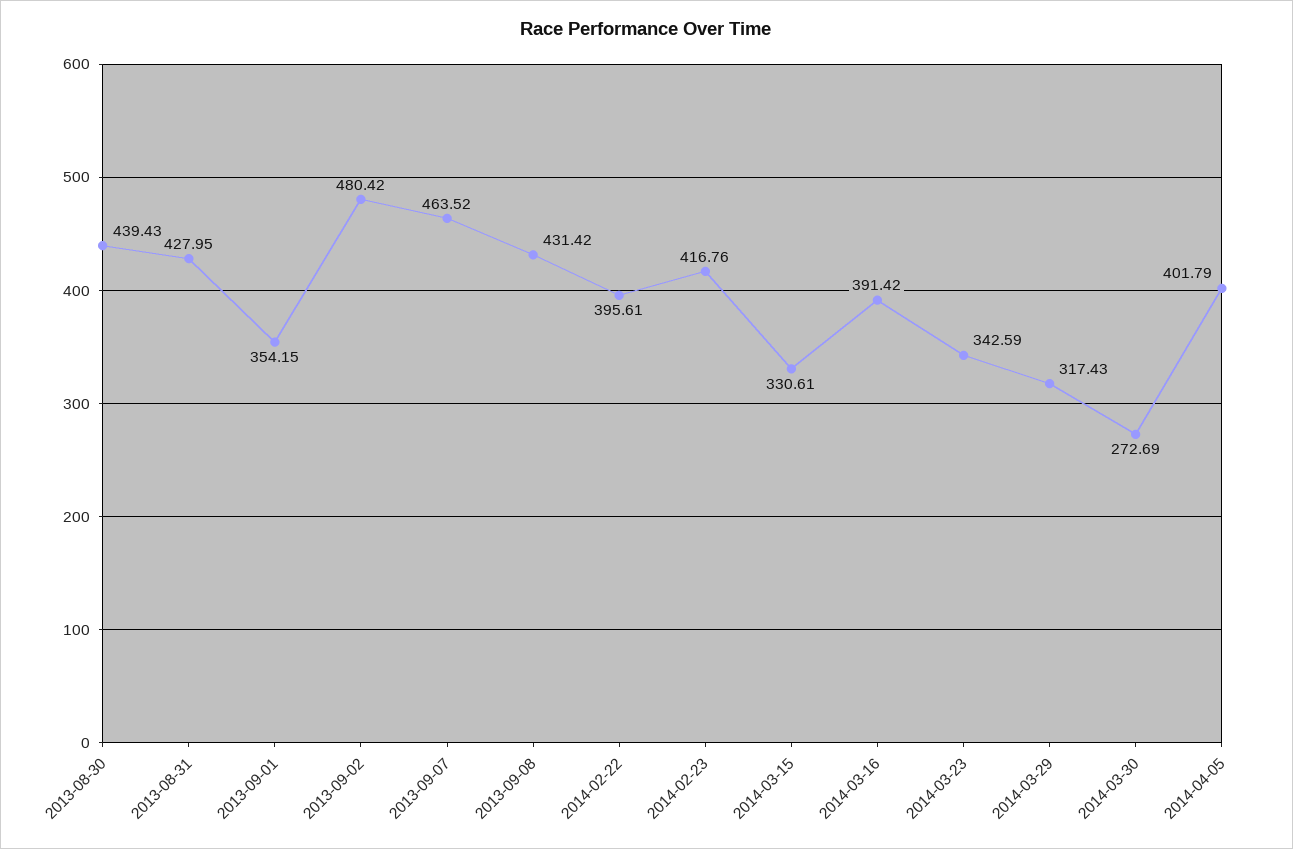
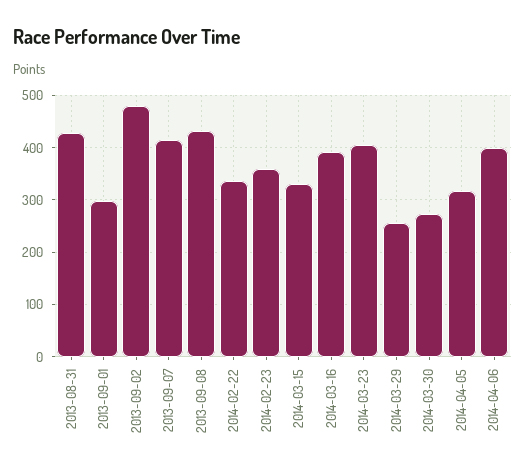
2013-08-30: 439.43 -> none
2013-09-01: 354.15 -> 300
2013-09-07: 463.52 -> 420
2014-02-22: 395.61 -> 340
2014-02-23: 416.76 -> 360
2014-03-23: 342.59 -> 400
2014-03-29: 317.43 -> 260
2014-04-05: 401.79 -> 320
2014-04-06: none -> 400

